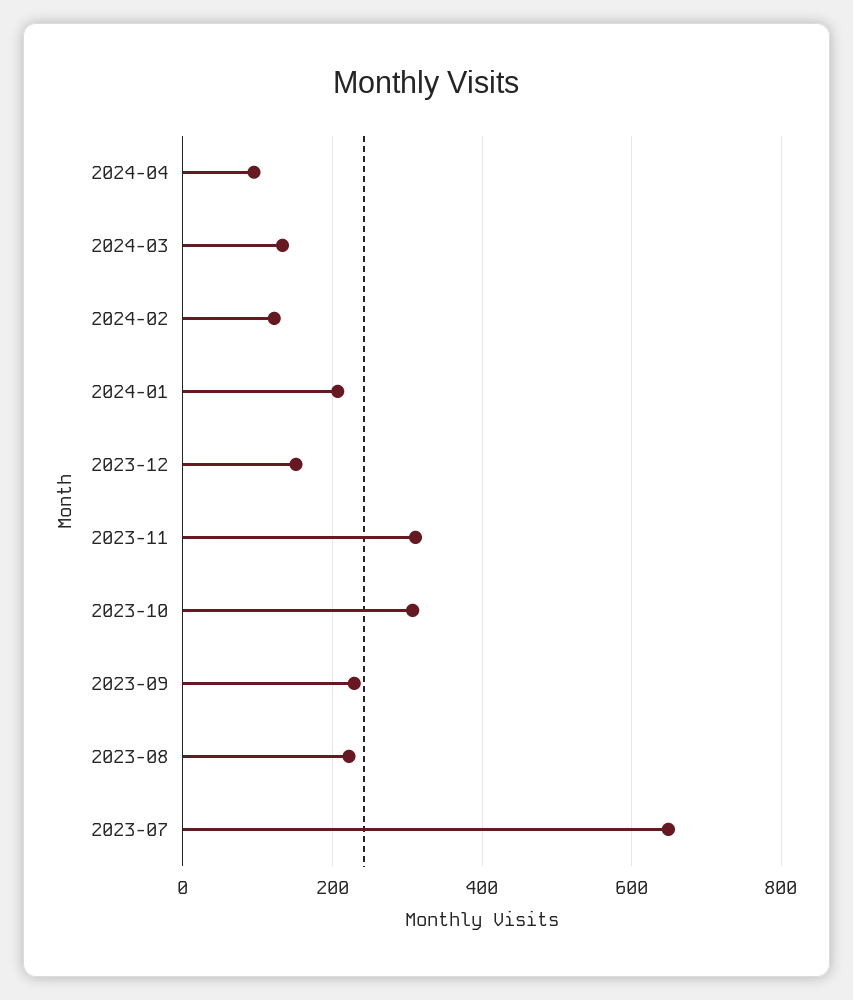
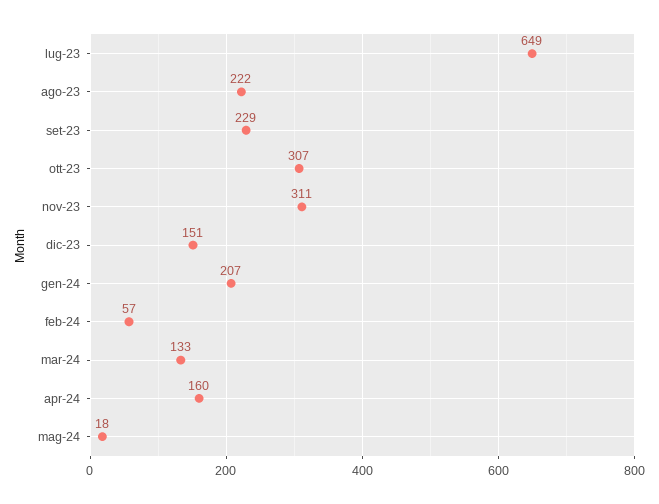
2024-04: 100 -> 160
2024-02: 120 -> 57
mag-24: none -> 18

